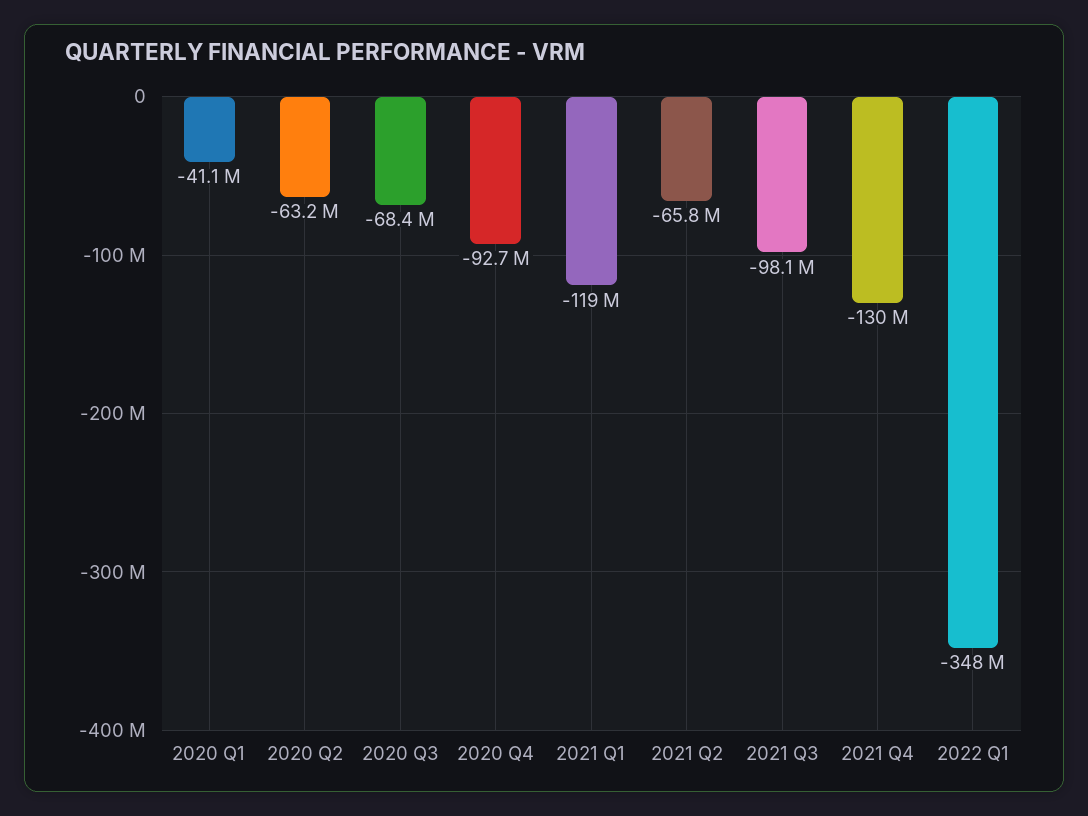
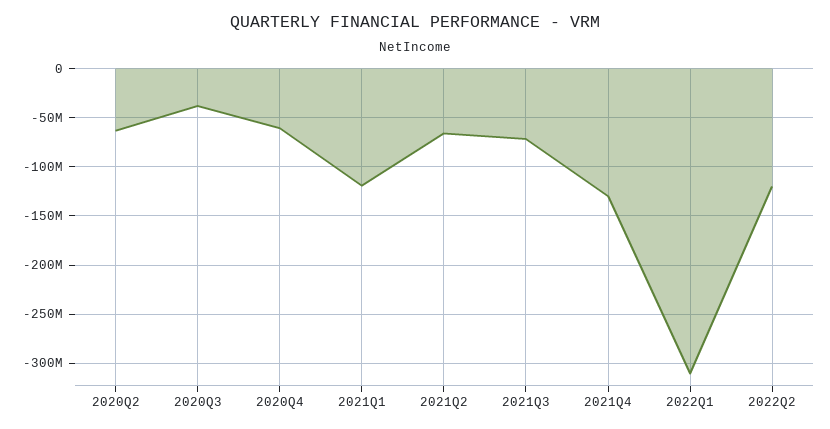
2020 Q1: -41100000 -> none
2020 Q3: -68400000 -> -40000000
2020 Q4: -92700000 -> -60000000
2021 Q3: -98100000 -> -70000000
2022 Q1: -348000000 -> -310000000
2022Q2: none -> -120000000

